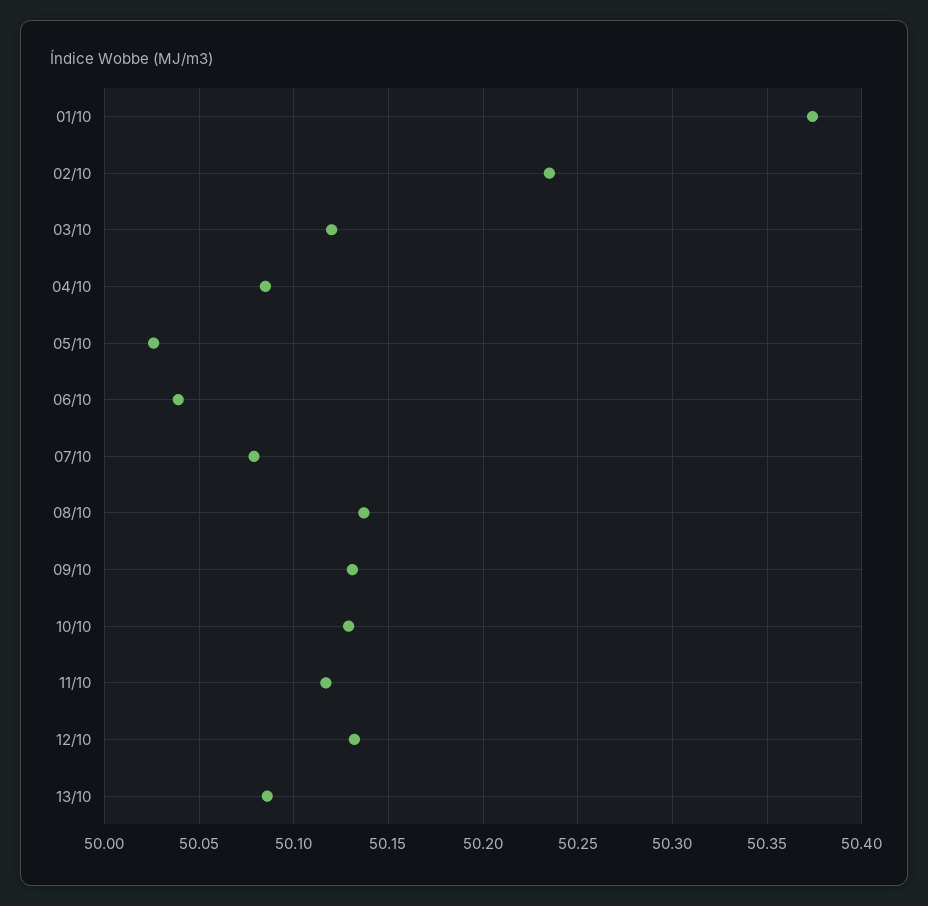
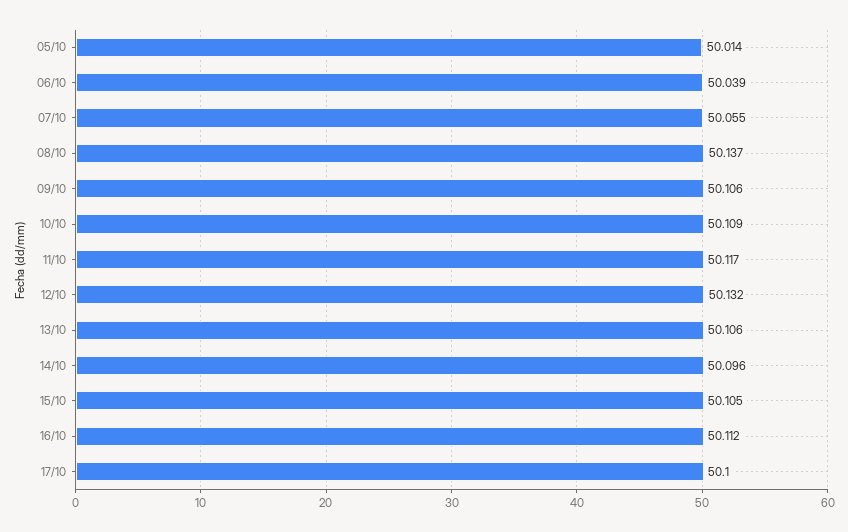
01/10: 50.375 -> none
02/10: 50.235 -> none
03/10: 50.12 -> none
04/10: 50.085 -> none
05/10: 50.025 -> 50.014
07/10: 50.08 -> 50.055
09/10: 50.13 -> 50.106
10/10: 50.13 -> 50.109
13/10: 50.085 -> 50.106
14/10: none -> 50.096
15/10: none -> 50.105
16/10: none -> 50.112
17/10: none -> 50.1

